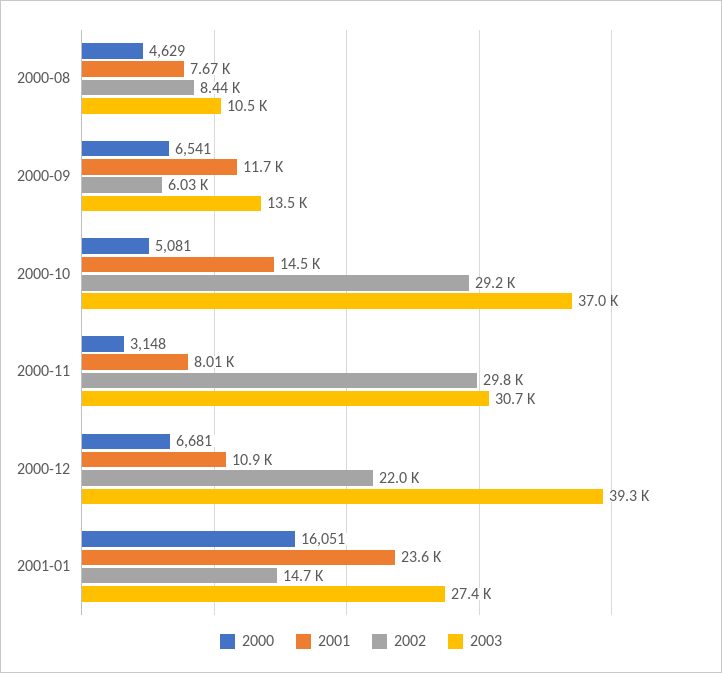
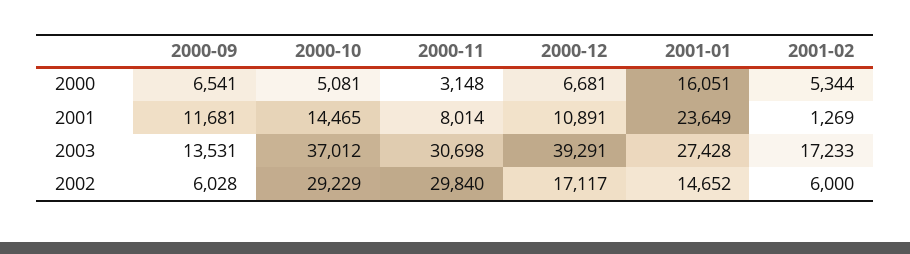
2000, 2000-08: 4629 -> none
2001, 2000-08: 7670 -> none
2002, 2000-08: 8440 -> none
2003, 2000-08: 10500 -> none
2002, 2000-12: 22000 -> 17117
2000, 2001-02: none -> 5344
2001, 2001-02: none -> 1269
2003, 2001-02: none -> 17233
2002, 2001-02: none -> 6000

